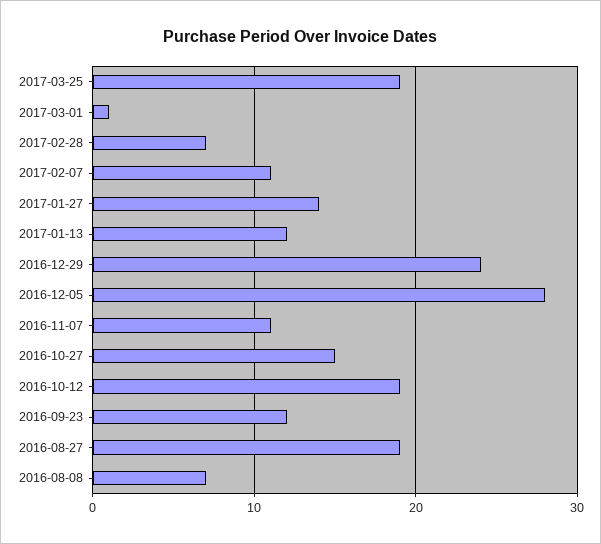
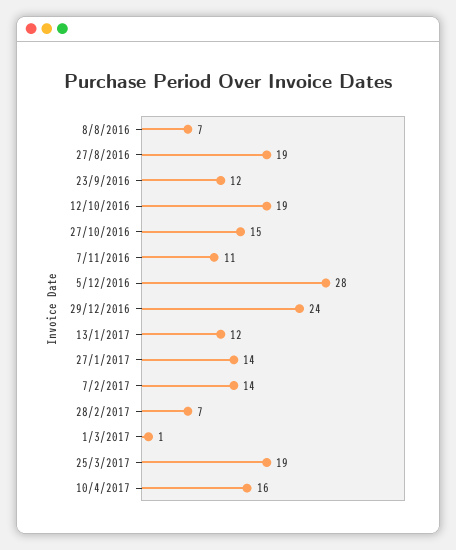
2017-02-07: 11 -> 14
10/4/2017: none -> 16

